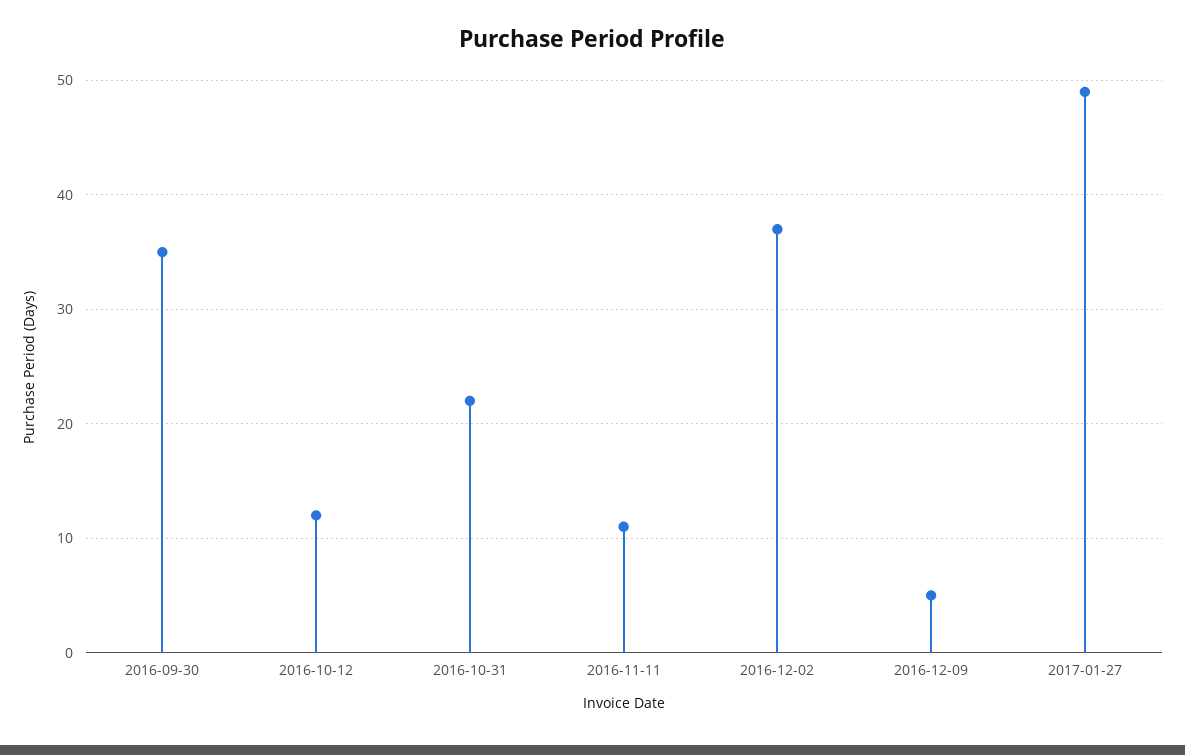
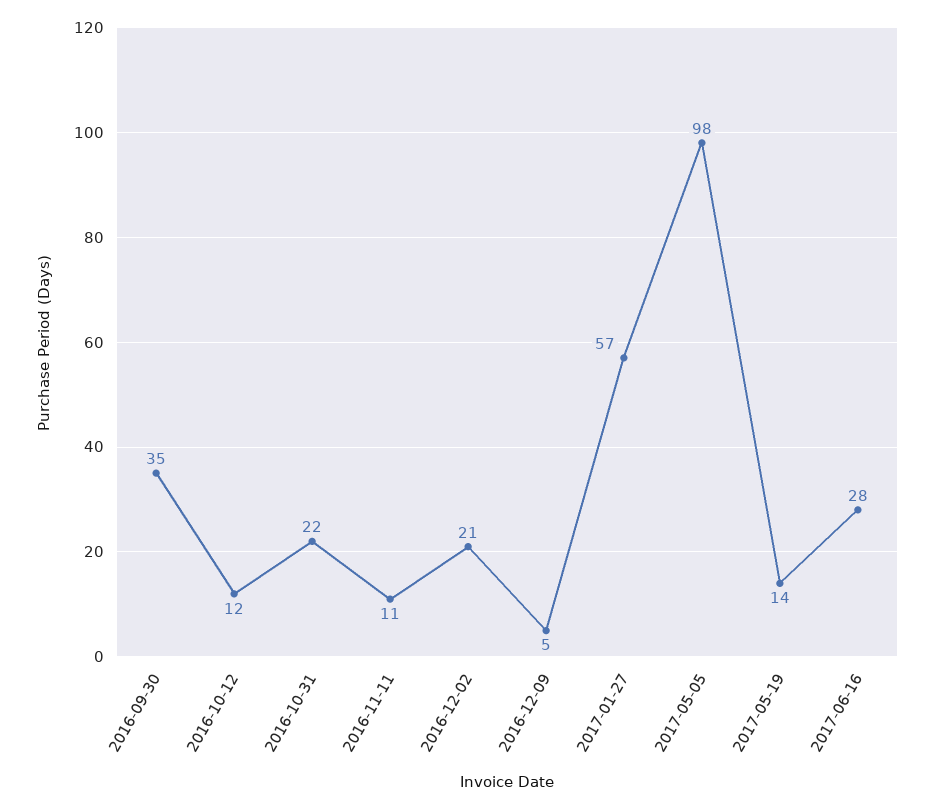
2016-12-02: 37 -> 21
2017-01-27: 49 -> 57
2017-05-05: none -> 98
2017-05-19: none -> 14
2017-06-16: none -> 28

